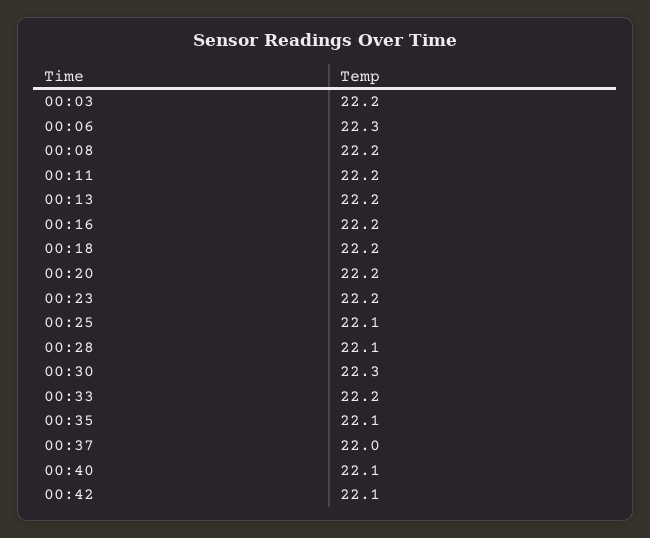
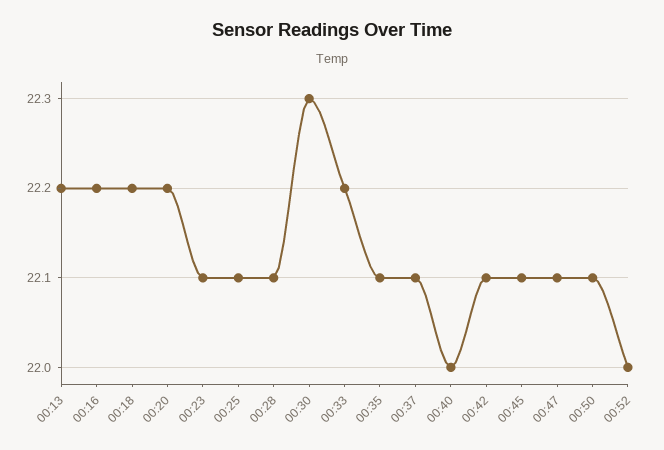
00:03: 22.2 -> none
00:06: 22.3 -> none
00:08: 22.2 -> none
00:11: 22.2 -> none
00:23: 22.2 -> 22.1
00:37: 22 -> 22.1
00:40: 22.1 -> 22
00:45: none -> 22.1
00:47: none -> 22.1
00:50: none -> 22.1
00:52: none -> 22

